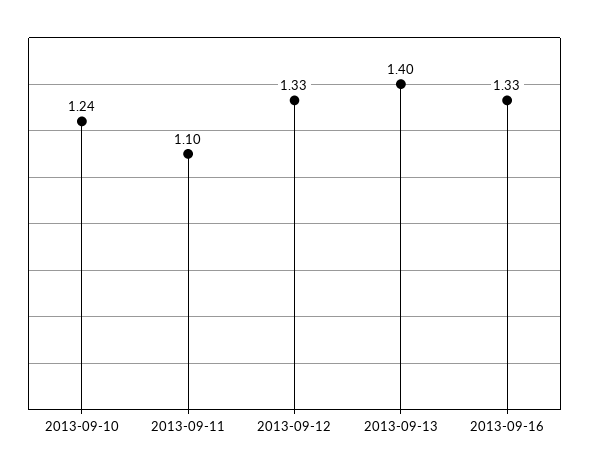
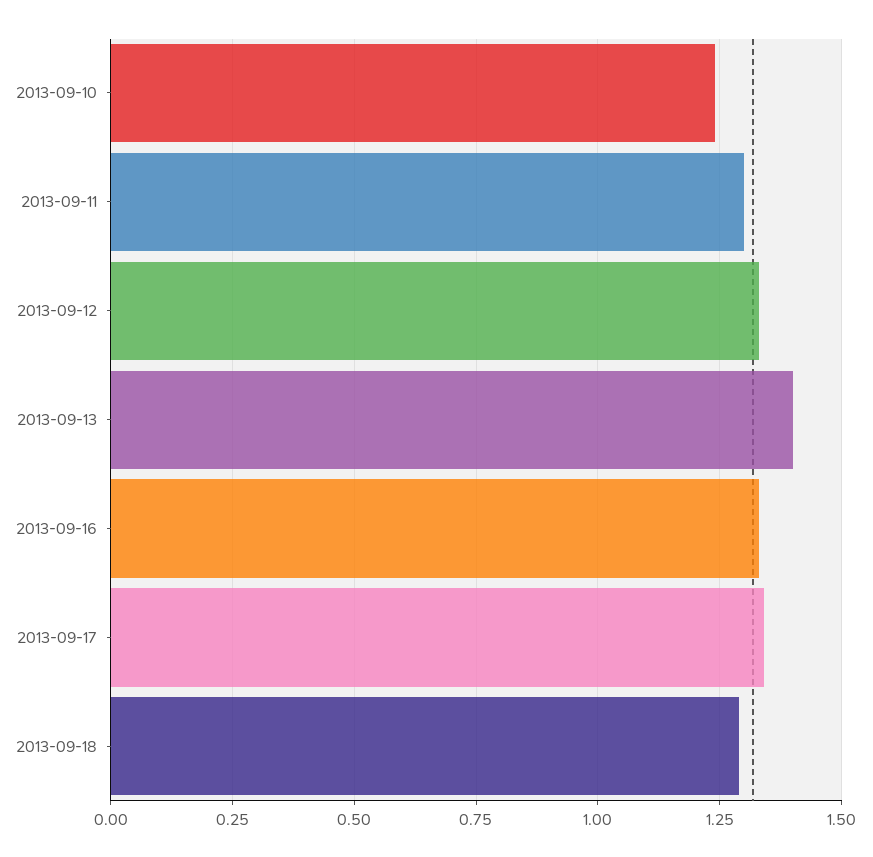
2013-09-11: 1.1 -> 1.3
2013-09-17: none -> 1.35
2013-09-18: none -> 1.3

